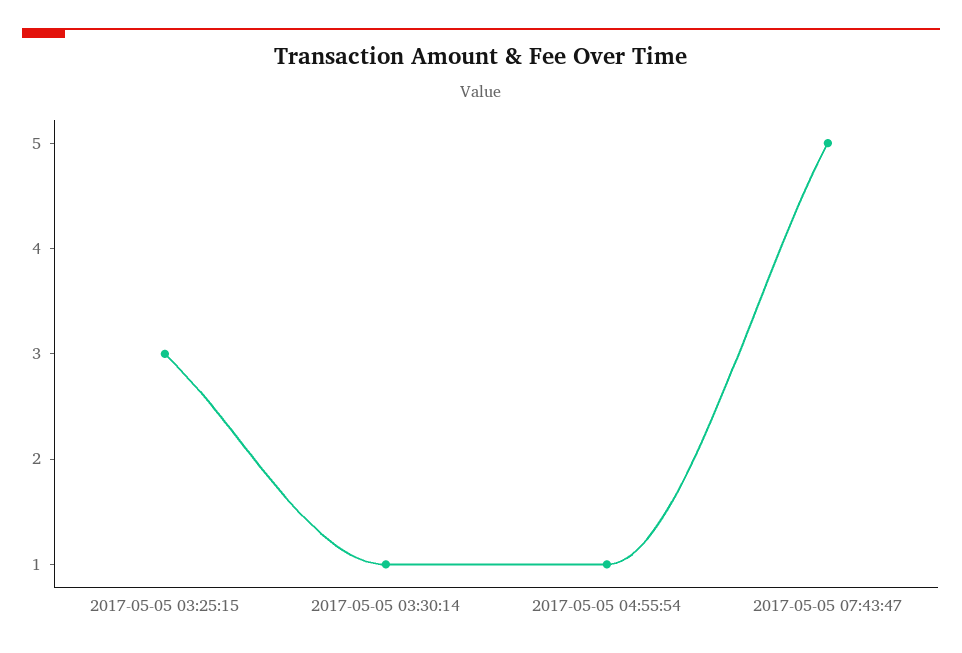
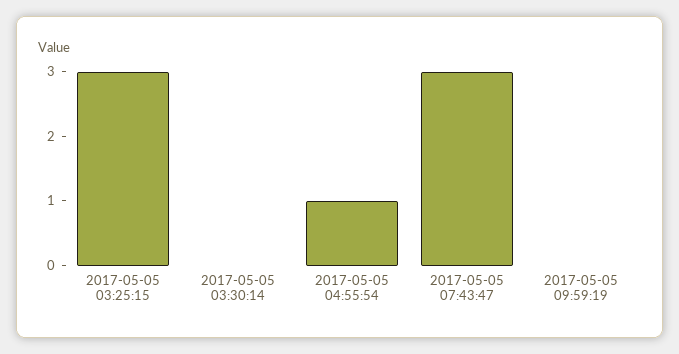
2017-05-05 03:30:14: 1 -> 0
2017-05-05 07:43:47: 5 -> 3
2017-05-05 09:59:19: none -> 0

